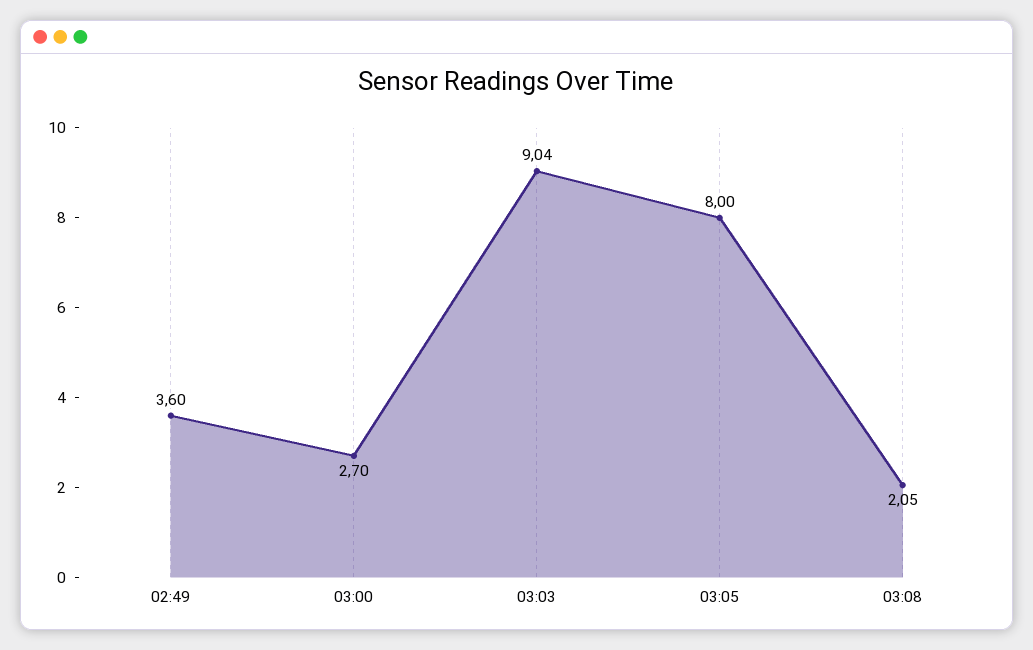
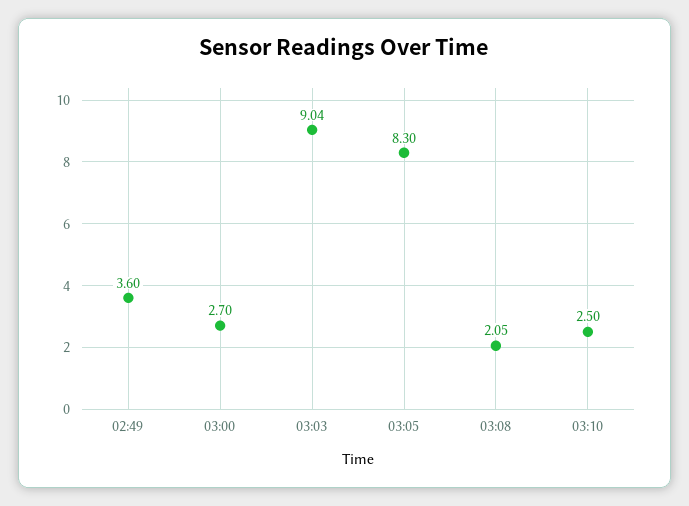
03:05: 8 -> 8.3
03:10: none -> 2.5

